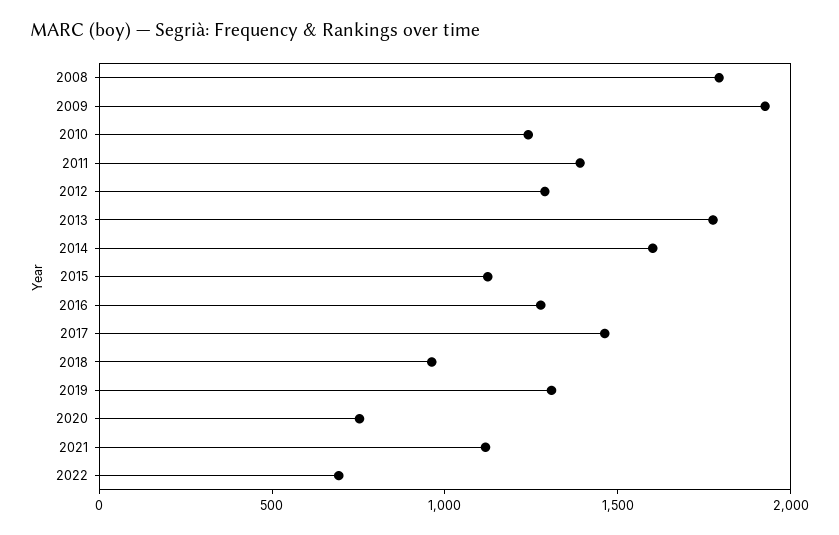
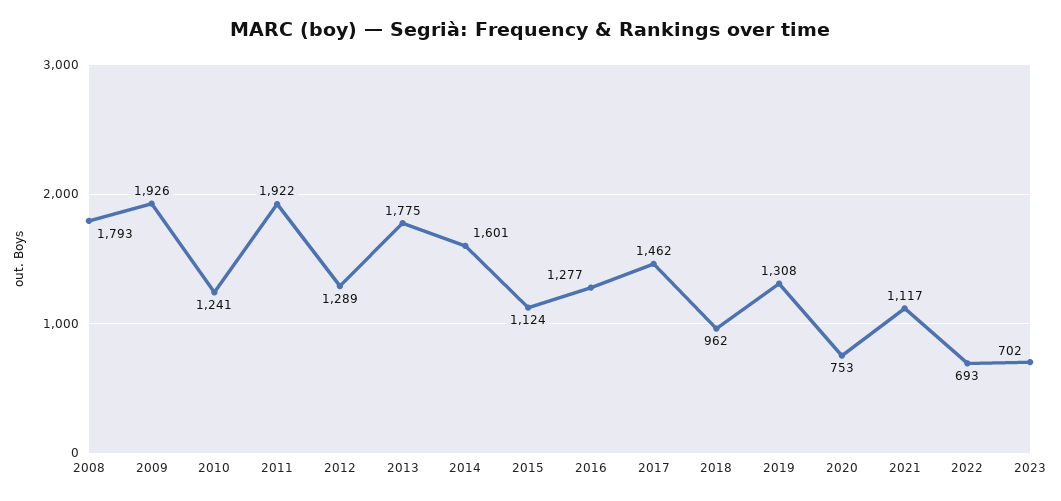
2011: 1400 -> 1922
2023: none -> 702

